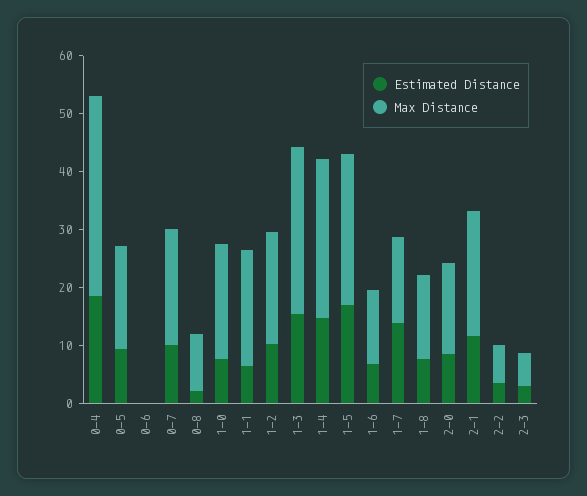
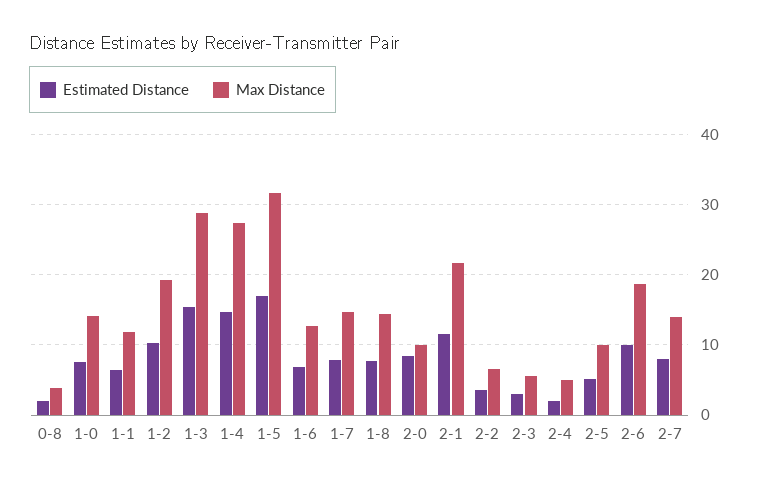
Estimated Distance, 0-4: 18 -> none
Max Distance, 0-4: 34 -> none
Estimated Distance, 0-5: 10 -> none
Max Distance, 0-5: 18 -> none
Estimated Distance, 0-6: 0 -> none
Max Distance, 0-6: 0 -> none
Estimated Distance, 0-7: 10 -> none
Max Distance, 0-7: 20 -> none
Max Distance, 0-8: 10 -> 4
Max Distance, 1-0: 20 -> 14
Max Distance, 1-1: 20 -> 12
Max Distance, 1-5: 26 -> 32
Estimated Distance, 1-7: 14 -> 8
Max Distance, 2-0: 16 -> 10
Estimated Distance, 2-4: none -> 2
Max Distance, 2-4: none -> 5
Estimated Distance, 2-5: none -> 5
Max Distance, 2-5: none -> 10
Estimated Distance, 2-6: none -> 10
Max Distance, 2-6: none -> 19
Estimated Distance, 2-7: none -> 8
Max Distance, 2-7: none -> 14

